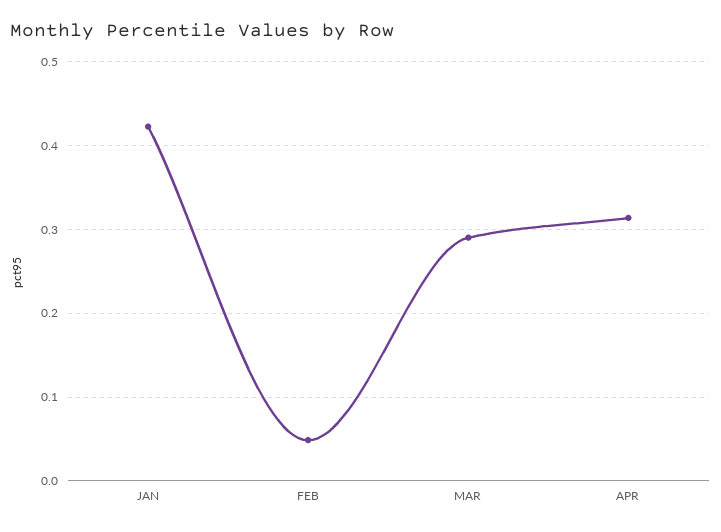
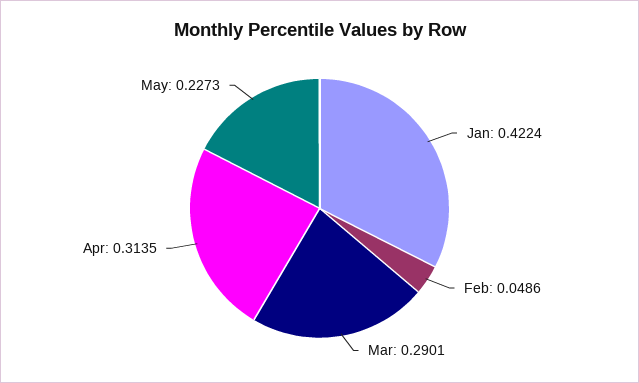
May: none -> 0.2273

